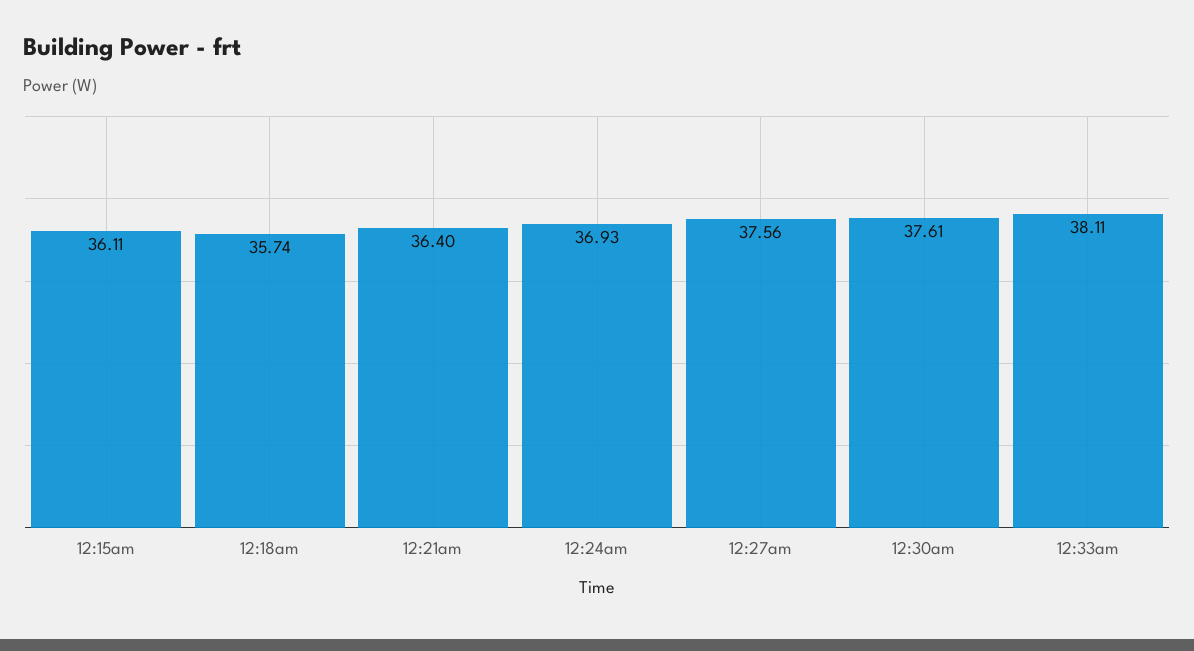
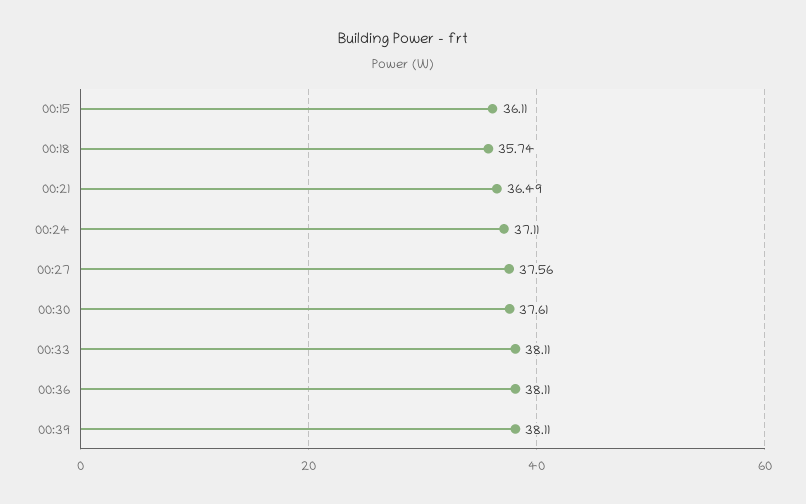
12:21am: 36.4 -> 36.49
12:24am: 36.93 -> 37.11
00:36: none -> 38.11
00:39: none -> 38.11

